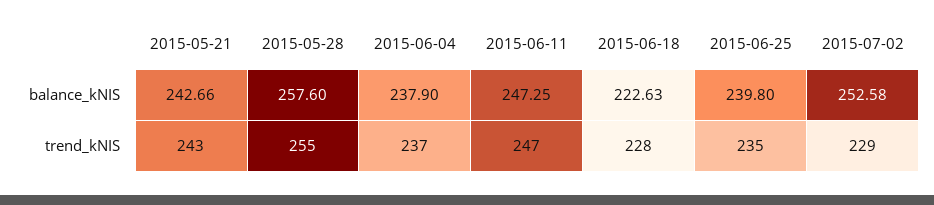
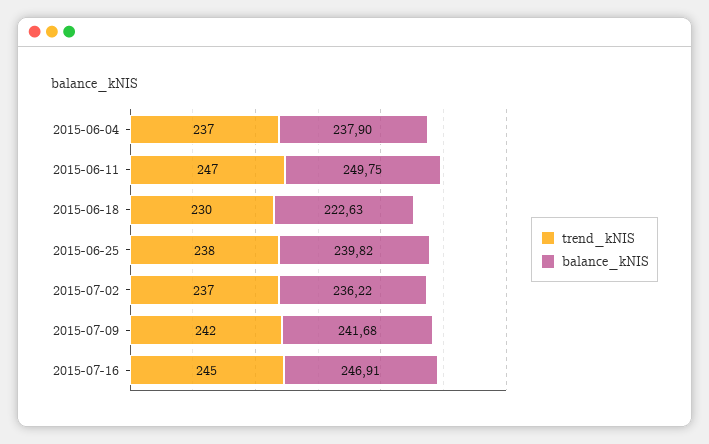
balance_kNIS, 2015-05-21: 242.66 -> none
balance_kNIS, 2015-05-28: 257.6 -> none
balance_kNIS, 2015-06-11: 247.25 -> 249.75
balance_kNIS, 2015-06-25: 239.8 -> 239.82
balance_kNIS, 2015-07-02: 252.58 -> 236.22
trend_kNIS, 2015-05-21: 243 -> none
trend_kNIS, 2015-05-28: 255 -> none
trend_kNIS, 2015-06-18: 228 -> 230
trend_kNIS, 2015-06-25: 235 -> 238
trend_kNIS, 2015-07-02: 229 -> 237
trend_kNIS, 2015-07-09: none -> 242
balance_kNIS, 2015-07-09: none -> 241.68
trend_kNIS, 2015-07-16: none -> 245
balance_kNIS, 2015-07-16: none -> 246.91

